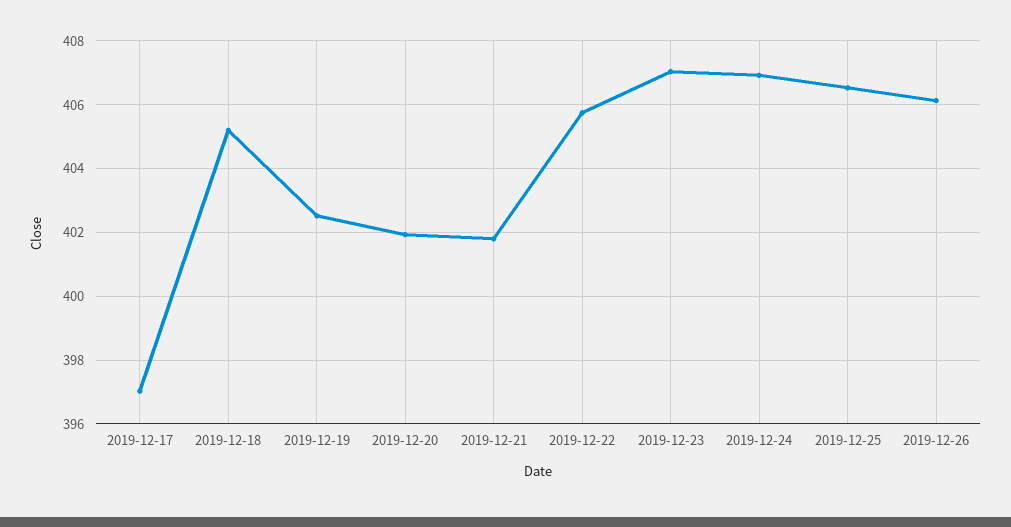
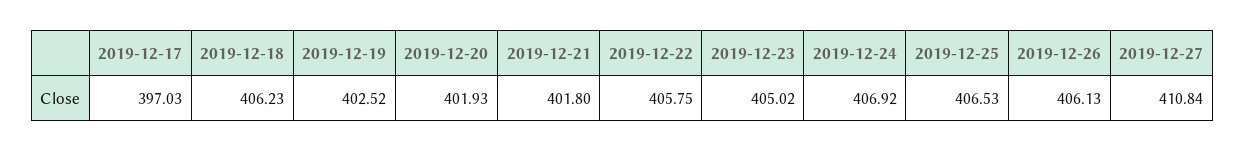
2019-12-18: 405.2 -> 406.23
2019-12-23: 407 -> 405.02
2019-12-27: none -> 410.84

